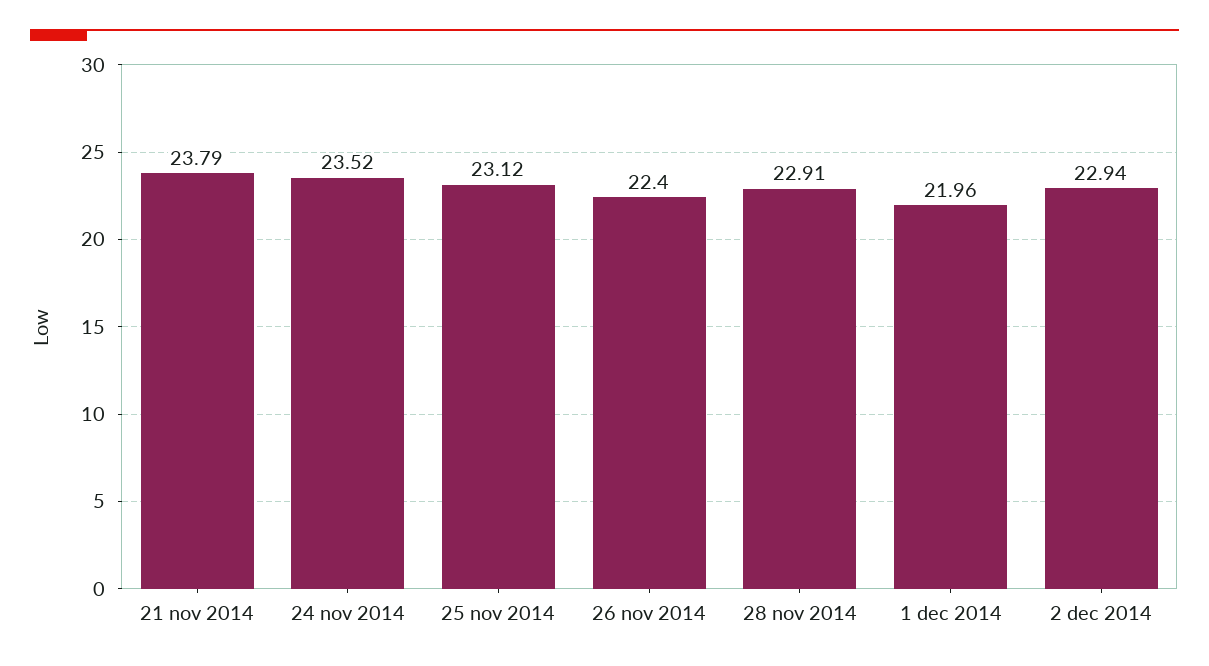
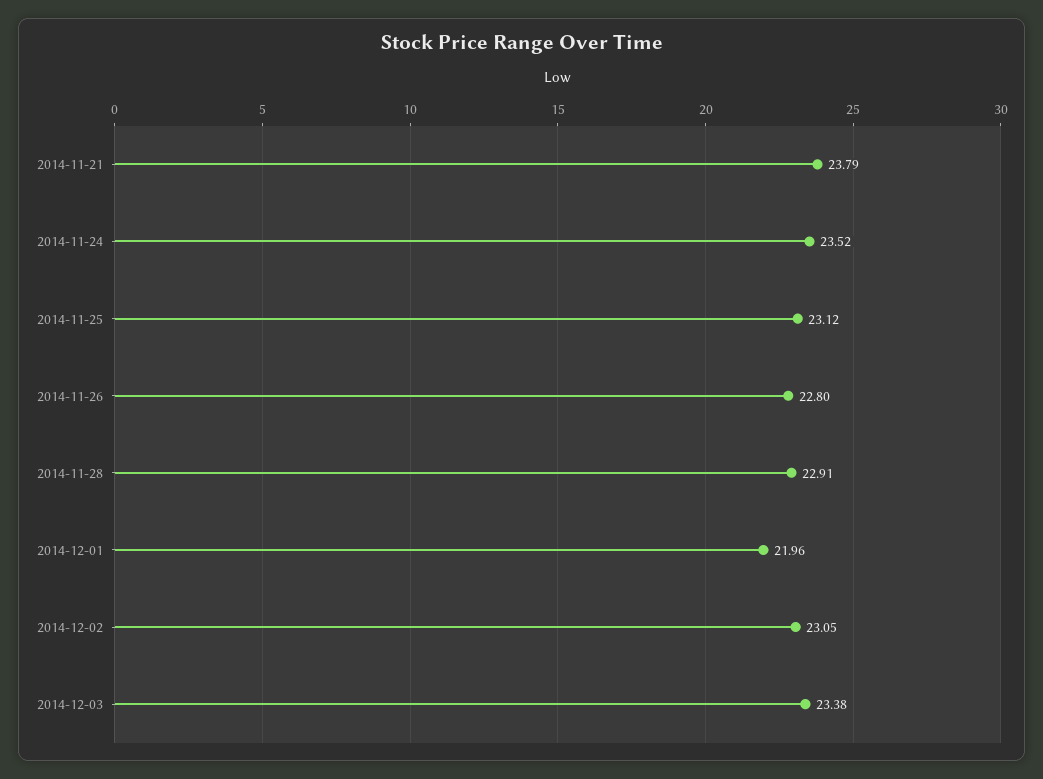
26 nov 2014: 22.4 -> 22.8
2 dec 2014: 22.94 -> 23.05
2014-12-03: none -> 23.38

